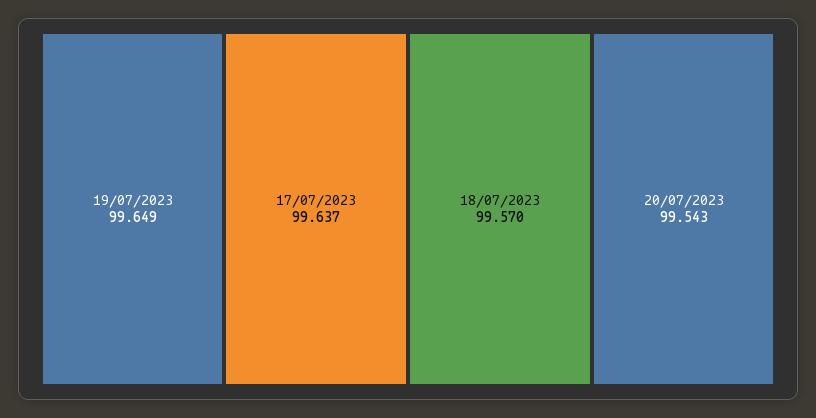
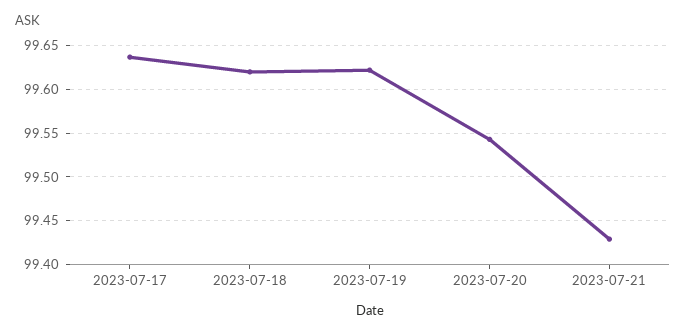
19/07/2023: 99.649 -> 99.62
18/07/2023: 99.57 -> 99.62
2023-07-21: none -> 99.43

